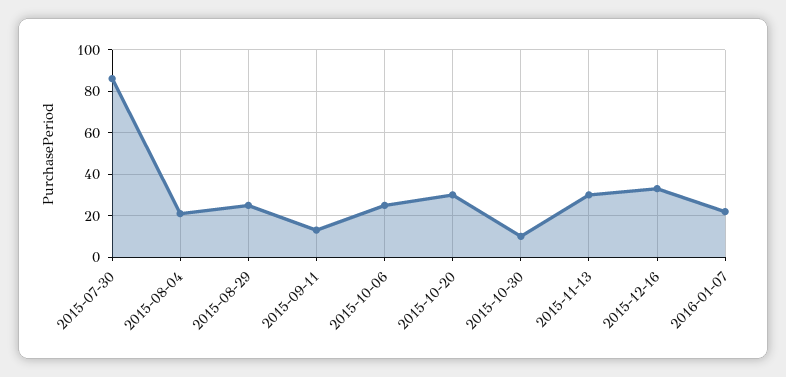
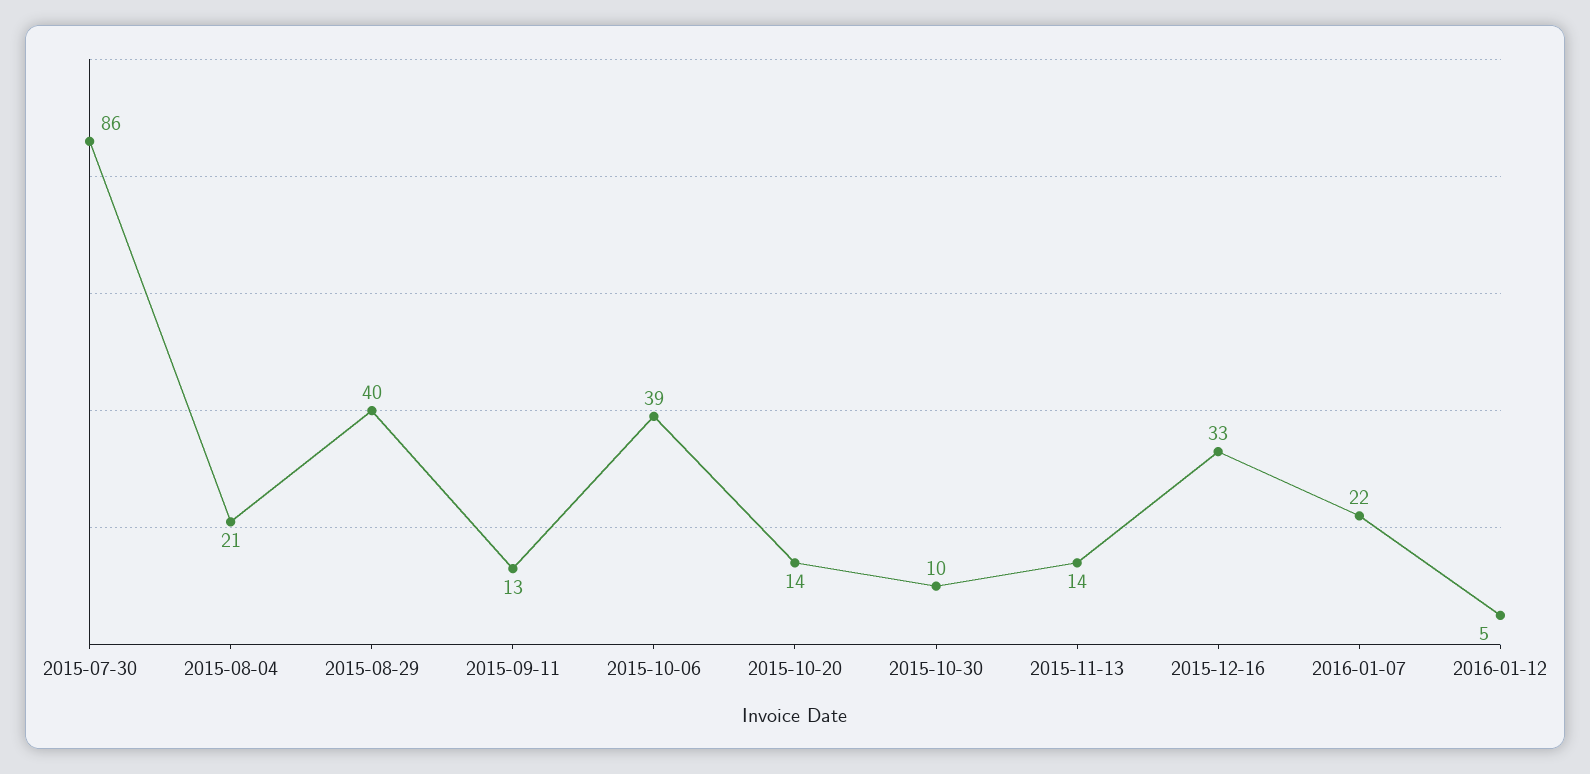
2015-08-29: 25 -> 40
2015-10-06: 25 -> 39
2015-10-20: 30 -> 14
2015-11-13: 30 -> 14
2016-01-12: none -> 5

